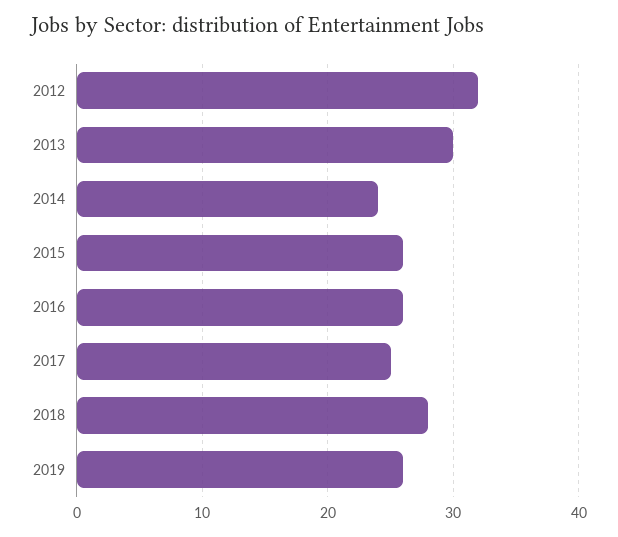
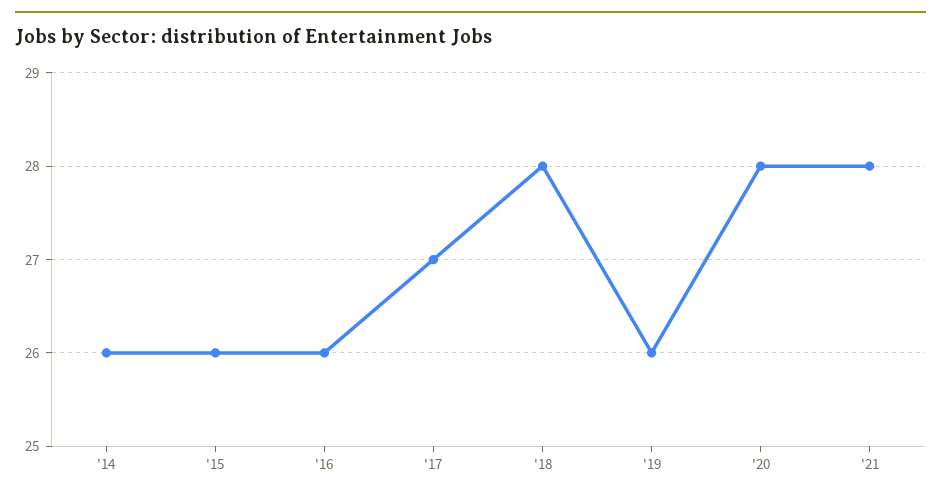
2012: 32 -> none
2013: 30 -> none
2014: 24 -> 26
2017: 25 -> 27
'20: none -> 28
'21: none -> 28

